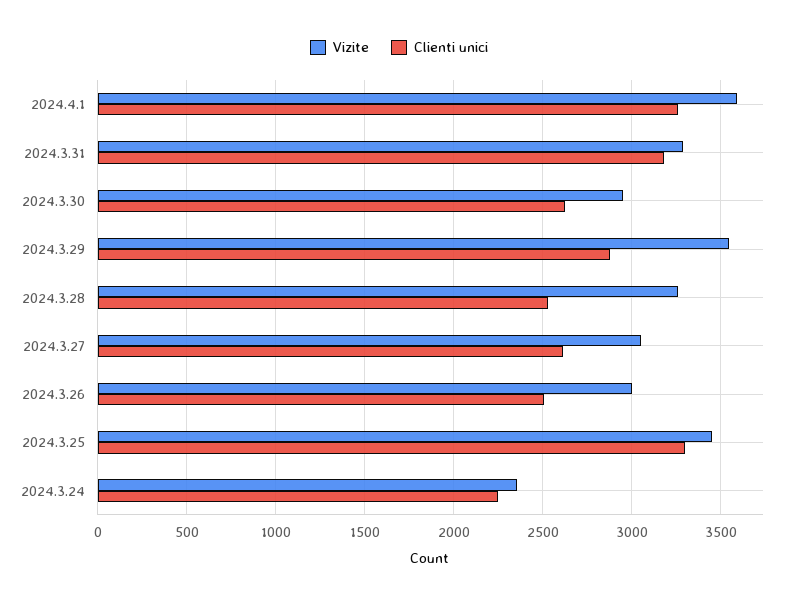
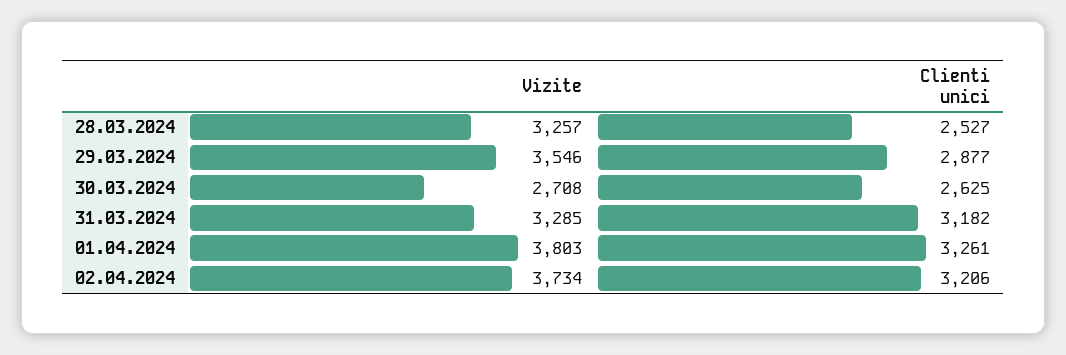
Vizite, 2024.4.1: 3600 -> 3803
Vizite, 2024.3.30: 2950 -> 2708
Vizite, 2024.3.27: 3050 -> none
Clienti unici, 2024.3.27: 2600 -> none
Vizite, 2024.3.26: 3000 -> none
Clienti unici, 2024.3.26: 2500 -> none
Vizite, 2024.3.25: 3450 -> none
Clienti unici, 2024.3.25: 3300 -> none
Vizite, 2024.3.24: 2350 -> none
Clienti unici, 2024.3.24: 2250 -> none
Vizite, 02.04.2024: none -> 3734
Clienti unici, 02.04.2024: none -> 3206

